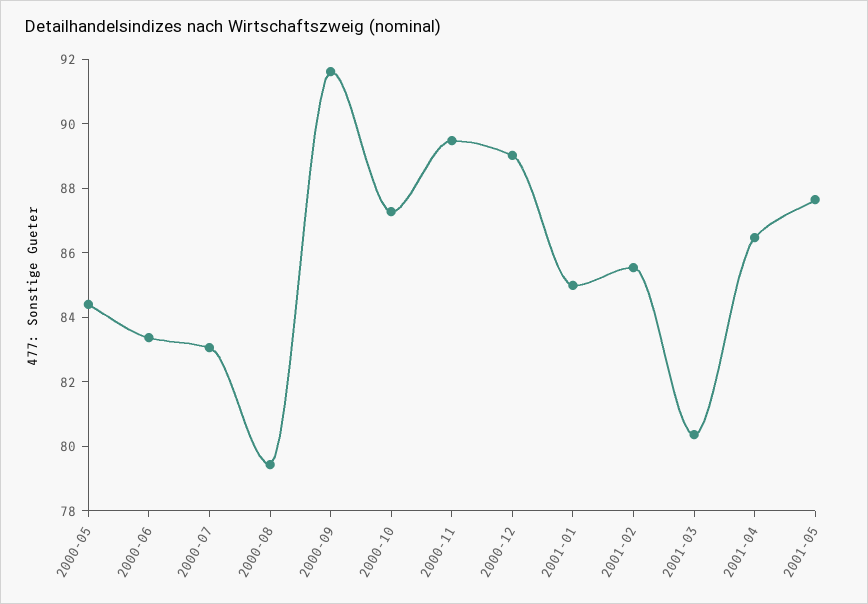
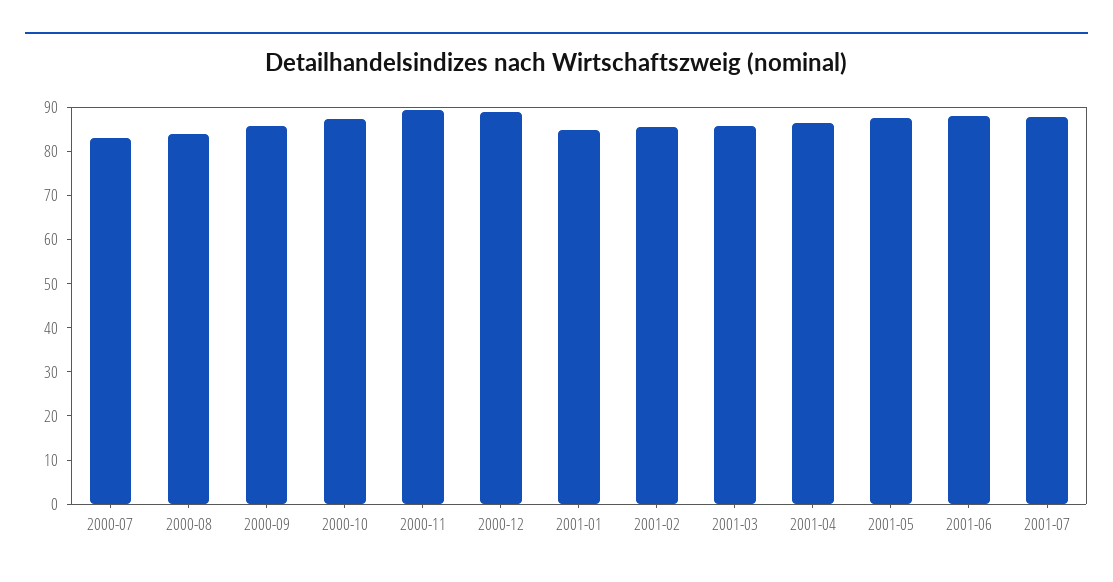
2000-05: 84.5 -> none
2000-06: 83.5 -> none
2000-08: 79.5 -> 84
2000-09: 91.5 -> 86
2001-03: 80.5 -> 86
2001-06: none -> 88
2001-07: none -> 88

